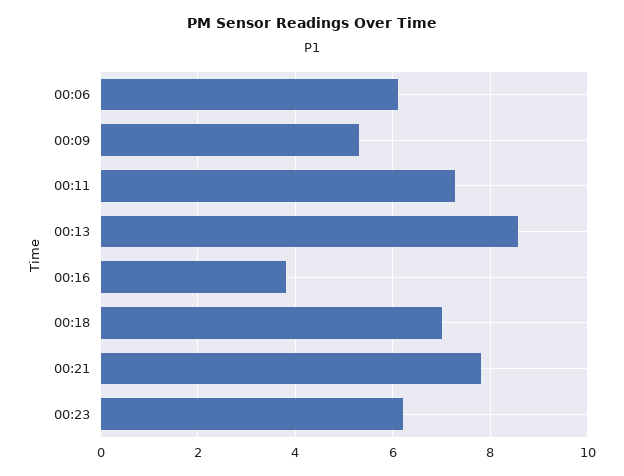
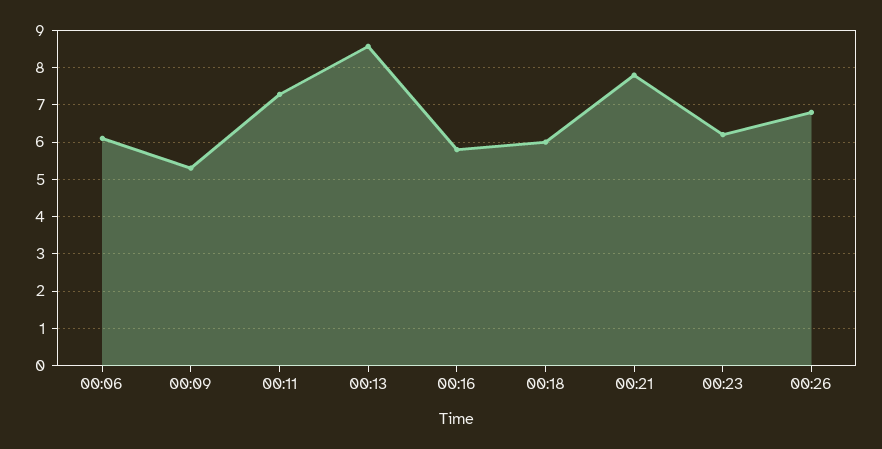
00:16: 3.8 -> 5.8
00:18: 7 -> 6
00:26: none -> 6.8

